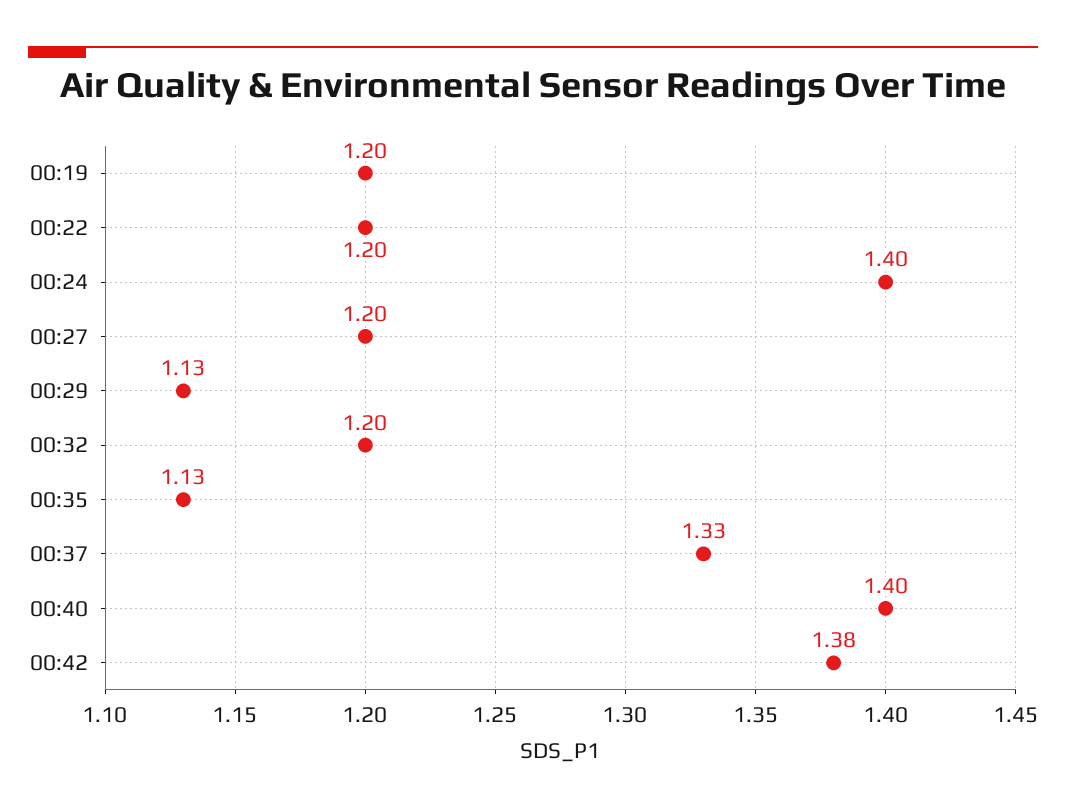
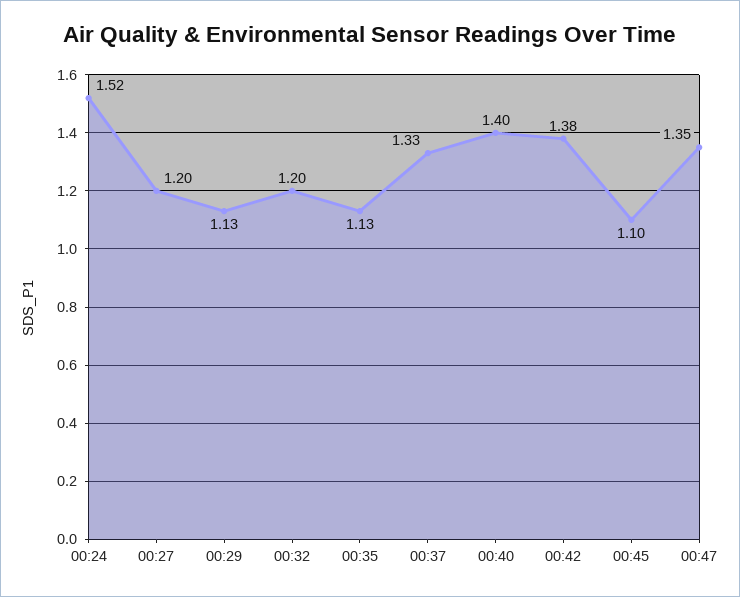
00:19: 1.2 -> none
00:22: 1.2 -> none
00:24: 1.4 -> 1.52
00:45: none -> 1.1
00:47: none -> 1.35

